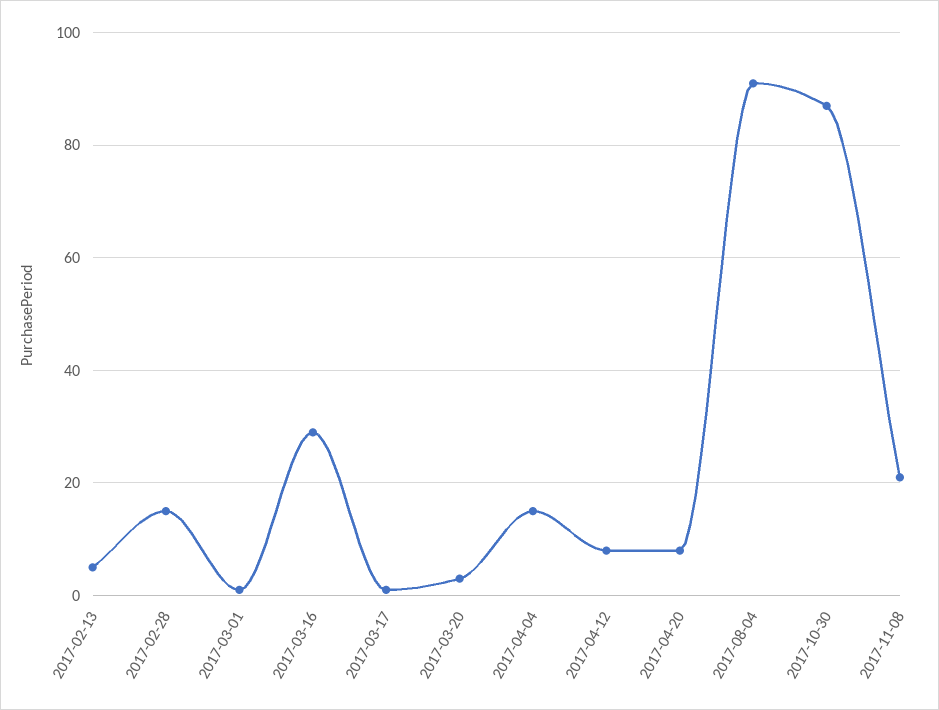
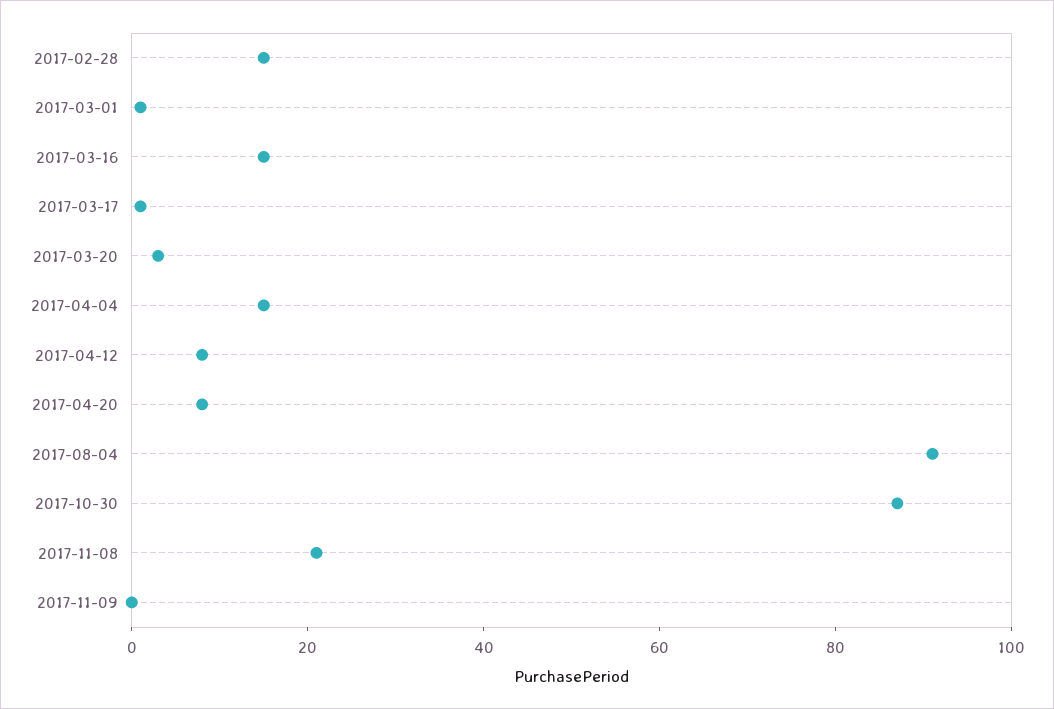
2017-02-13: 5 -> none
2017-03-16: 30 -> 15
2017-11-09: none -> 0

